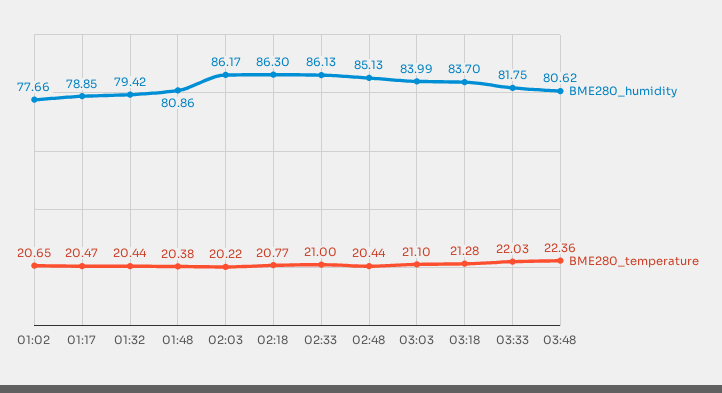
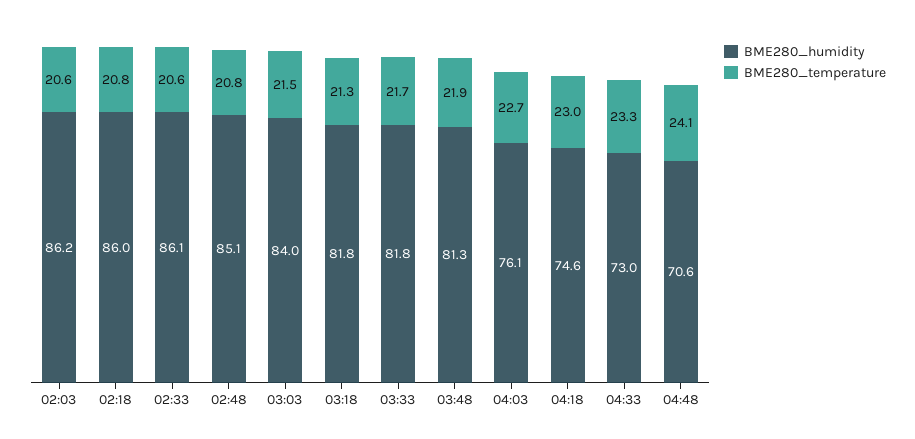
BME280_humidity, 01:02: 77.66 -> none
BME280_temperature, 01:02: 20.65 -> none
BME280_humidity, 01:17: 78.85 -> none
BME280_temperature, 01:17: 20.47 -> none
BME280_humidity, 01:32: 79.42 -> none
BME280_temperature, 01:32: 20.44 -> none
BME280_humidity, 01:48: 80.86 -> none
BME280_temperature, 01:48: 20.38 -> none
BME280_temperature, 02:03: 20.22 -> 20.6
BME280_humidity, 02:18: 86.3 -> 86
BME280_temperature, 02:33: 21 -> 20.6
BME280_temperature, 02:48: 20.44 -> 20.8
BME280_temperature, 03:03: 21.1 -> 21.5
BME280_humidity, 03:18: 83.7 -> 81.8
BME280_temperature, 03:33: 22.03 -> 21.7
BME280_humidity, 03:48: 80.62 -> 81.3
BME280_temperature, 03:48: 22.36 -> 21.9
BME280_humidity, 04:03: none -> 76.1
BME280_temperature, 04:03: none -> 22.7
BME280_humidity, 04:18: none -> 74.6
BME280_temperature, 04:18: none -> 23
BME280_humidity, 04:33: none -> 73
BME280_temperature, 04:33: none -> 23.3
BME280_humidity, 04:48: none -> 70.6
BME280_temperature, 04:48: none -> 24.1

